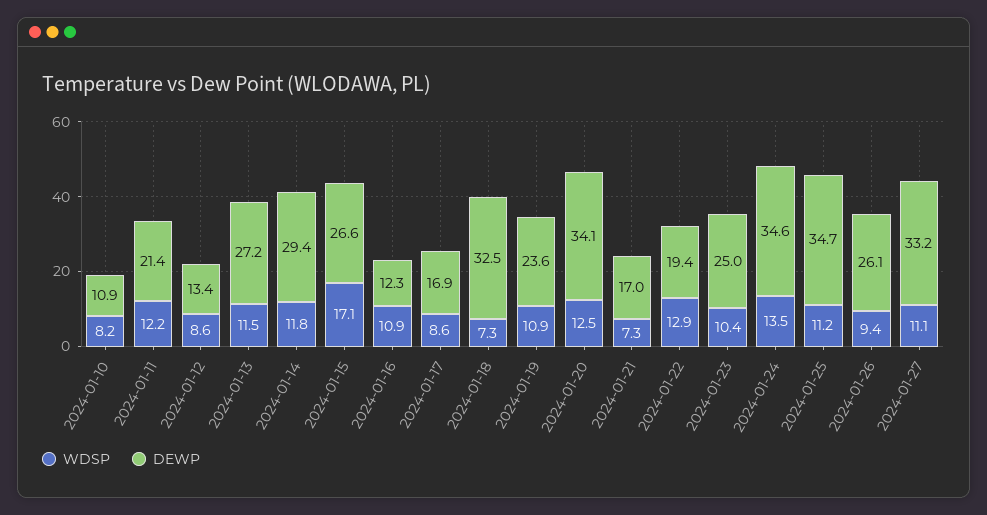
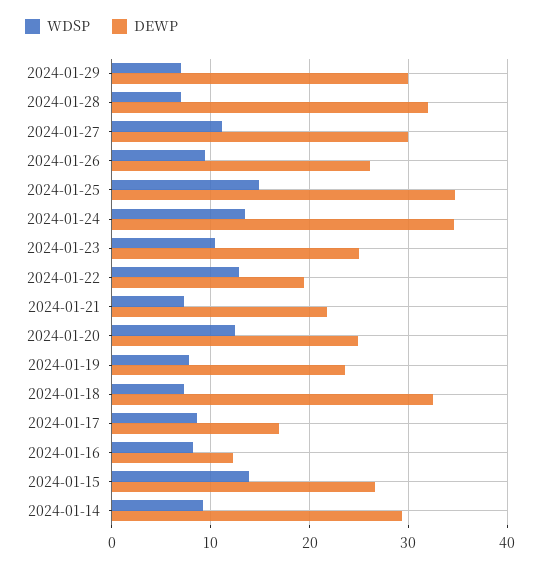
WDSP, 2024-01-10: 8.2 -> none
DEWP, 2024-01-10: 10.9 -> none
WDSP, 2024-01-11: 12.2 -> none
DEWP, 2024-01-11: 21.4 -> none
WDSP, 2024-01-12: 8.6 -> none
DEWP, 2024-01-12: 13.4 -> none
WDSP, 2024-01-13: 11.5 -> none
DEWP, 2024-01-13: 27.2 -> none
WDSP, 2024-01-14: 11.8 -> 9
WDSP, 2024-01-15: 17.1 -> 14
WDSP, 2024-01-16: 10.9 -> 8
WDSP, 2024-01-19: 10.9 -> 8
DEWP, 2024-01-20: 34.1 -> 25
DEWP, 2024-01-21: 17 -> 22
WDSP, 2024-01-25: 11.2 -> 15
DEWP, 2024-01-27: 33.2 -> 30
WDSP, 2024-01-29: none -> 7
DEWP, 2024-01-29: none -> 30
WDSP, 2024-01-28: none -> 7
DEWP, 2024-01-28: none -> 32

